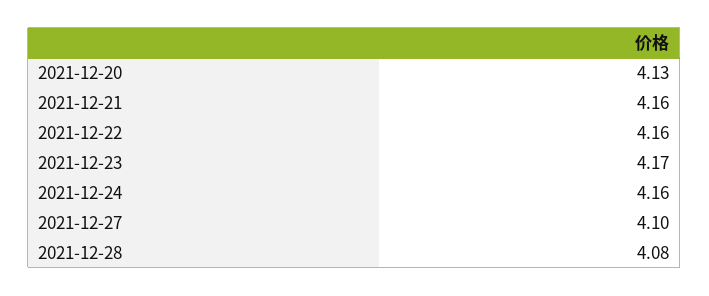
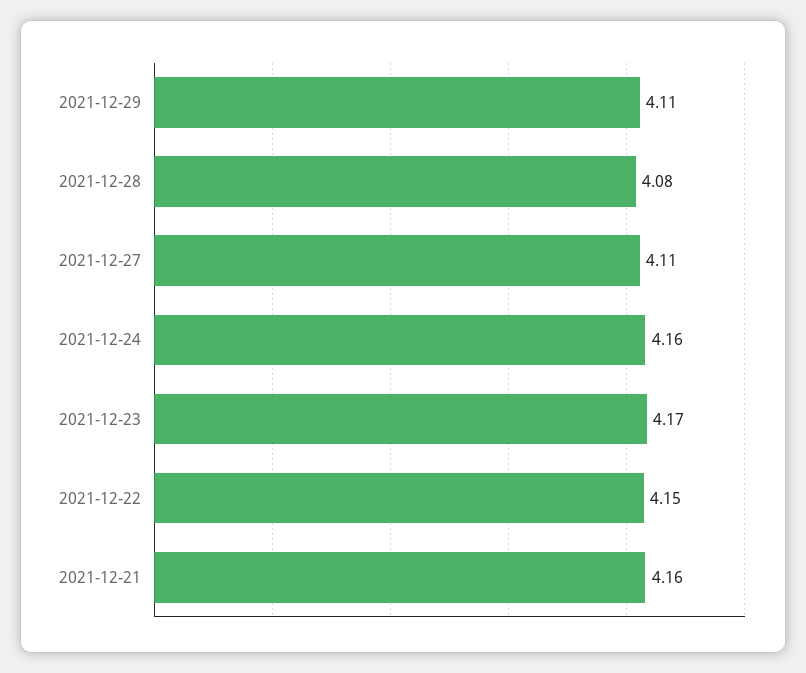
2021-12-20: 4.13 -> none
2021-12-22: 4.16 -> 4.15
2021-12-27: 4.1 -> 4.11
2021-12-29: none -> 4.11

